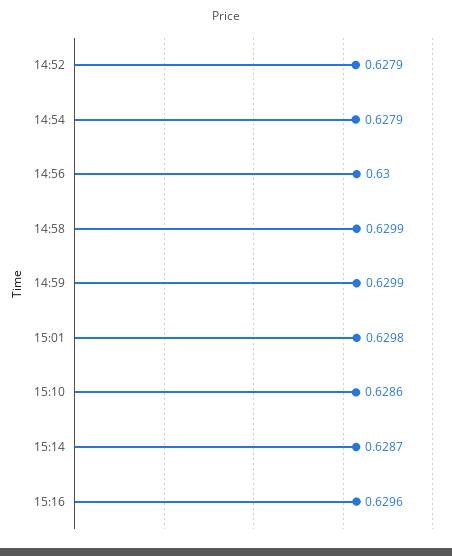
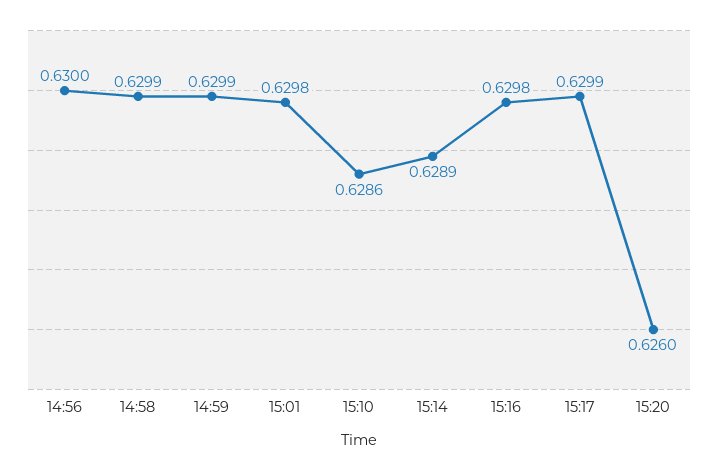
14:52: 0.6279 -> none
14:54: 0.6279 -> none
15:14: 0.6287 -> 0.6289
15:16: 0.6296 -> 0.6298
15:17: none -> 0.6299
15:20: none -> 0.626

